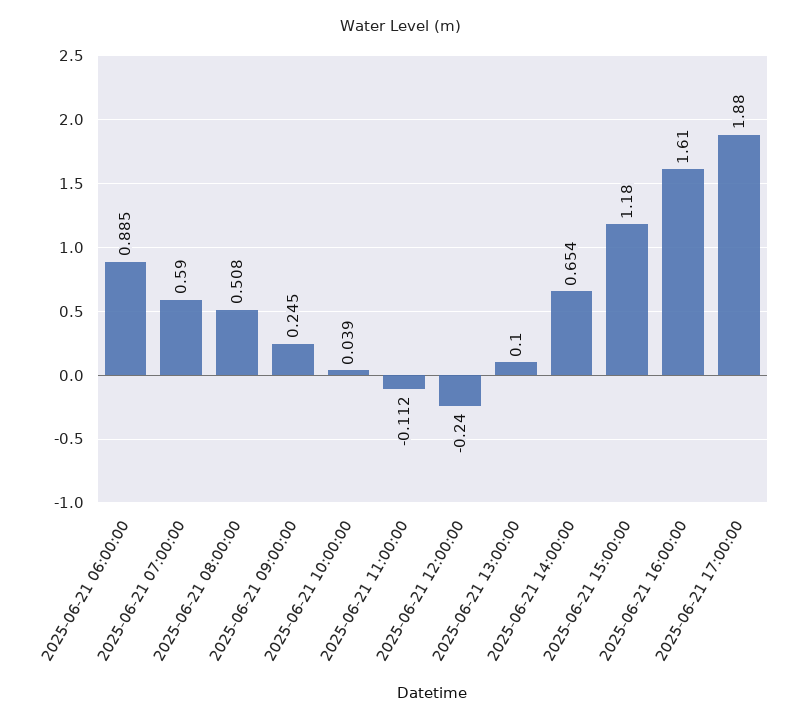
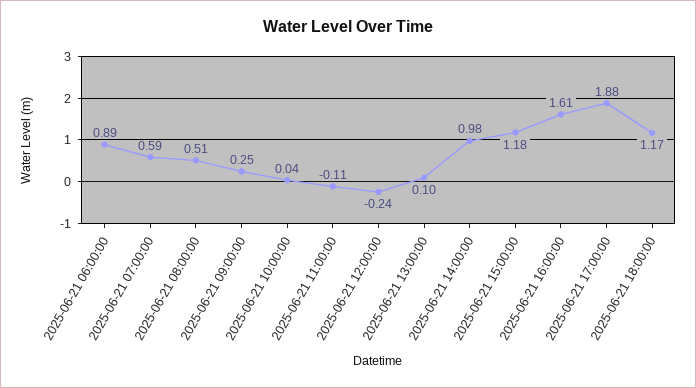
2025-06-21 14:00:00: 0.654 -> 0.98
2025-06-21 18:00:00: none -> 1.17

